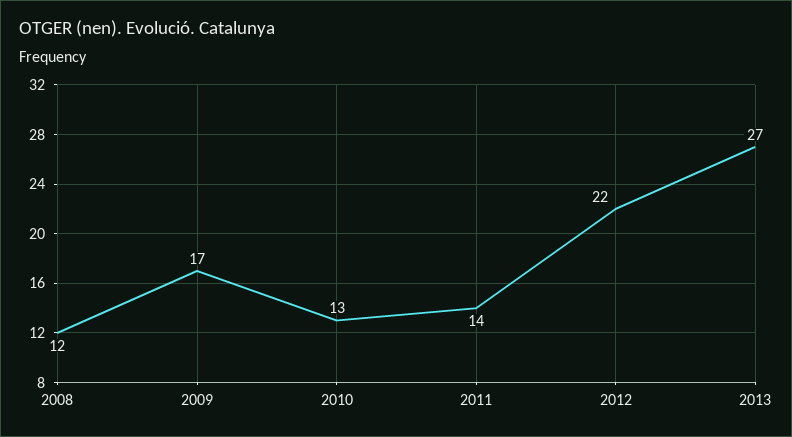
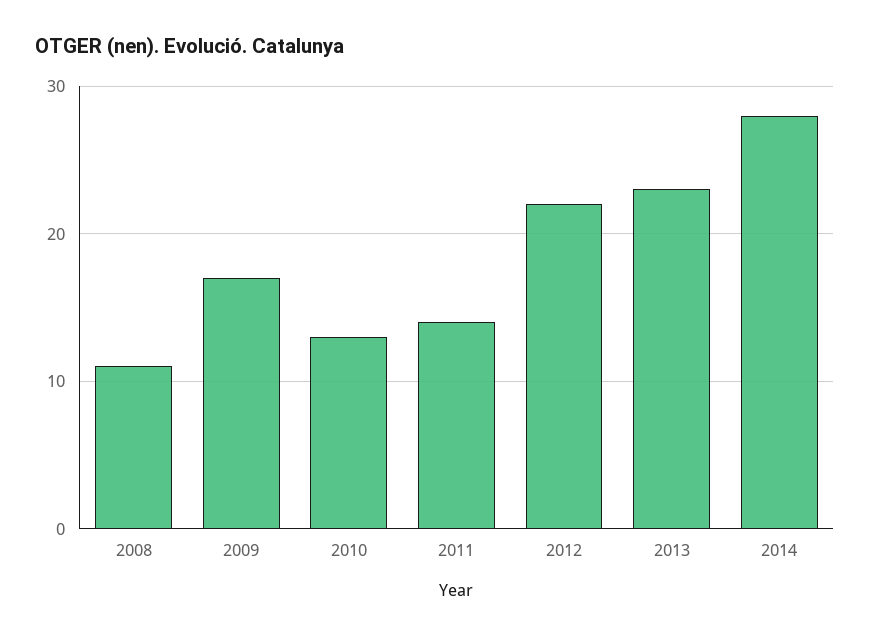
2008: 12 -> 11
2013: 27 -> 23
2014: none -> 28

